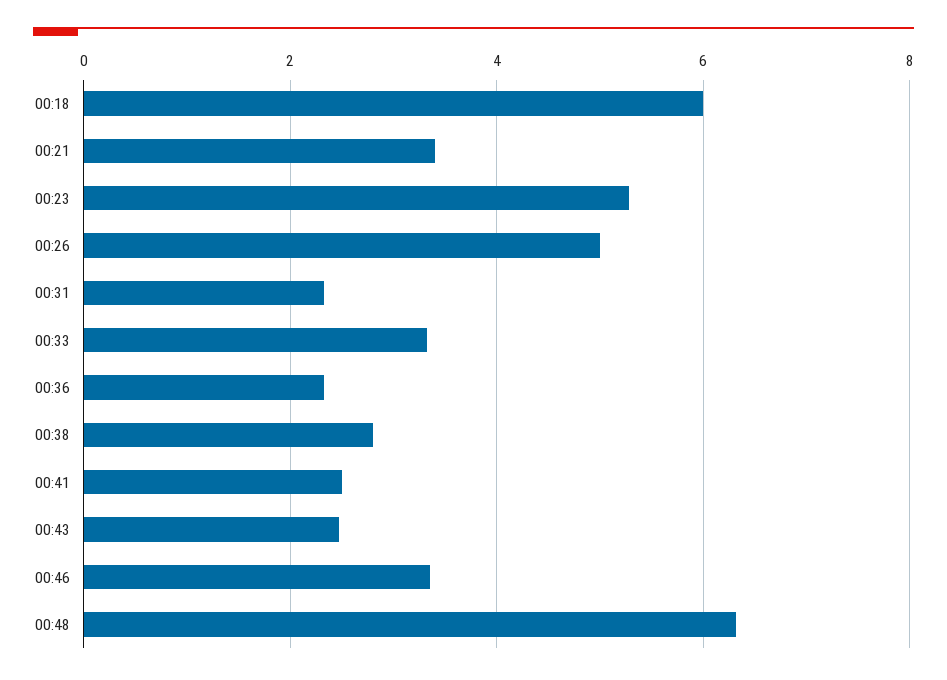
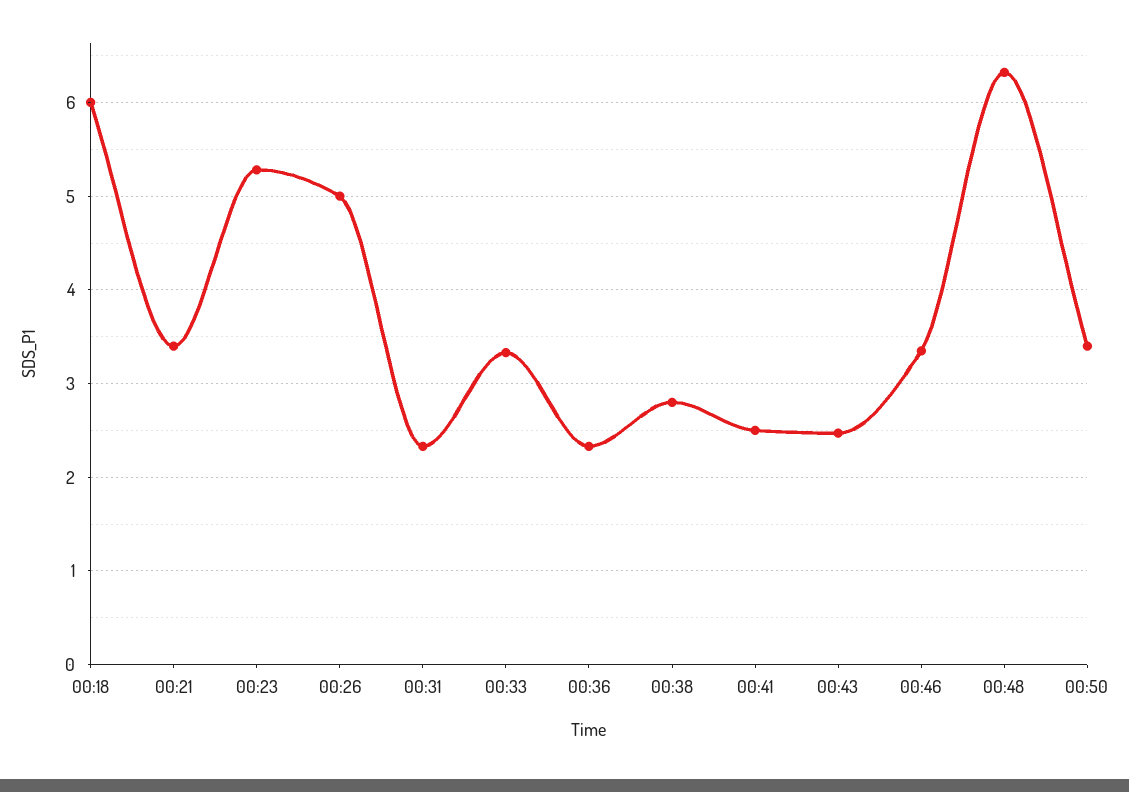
00:50: none -> 3.4

